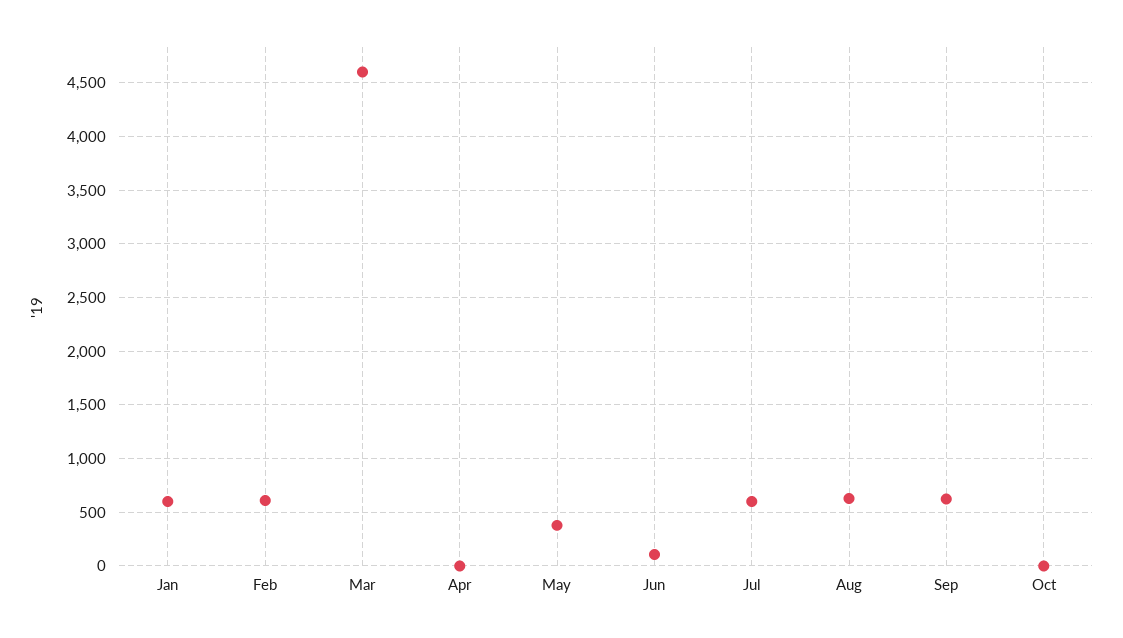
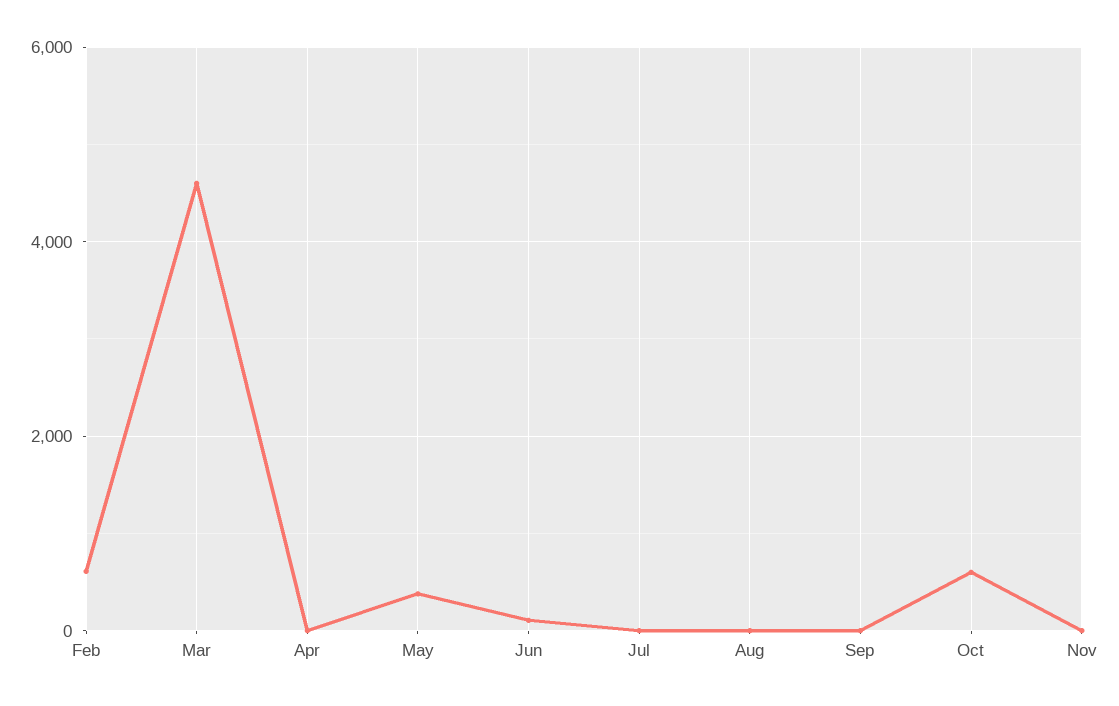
Jan: 600 -> none
Jul: 600 -> 0
Aug: 600 -> 0
Sep: 600 -> 0
Oct: 0 -> 600
Nov: none -> 0

